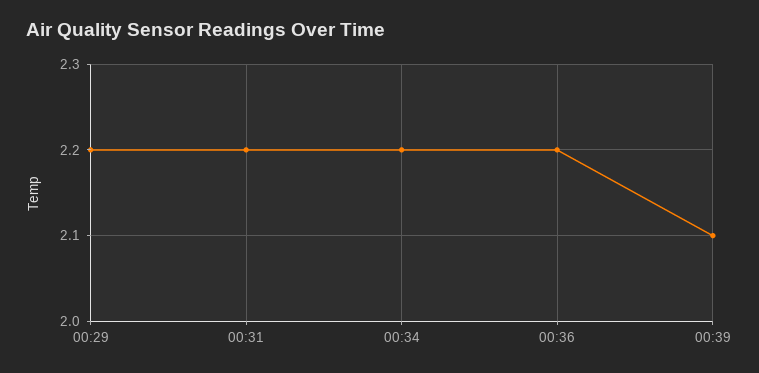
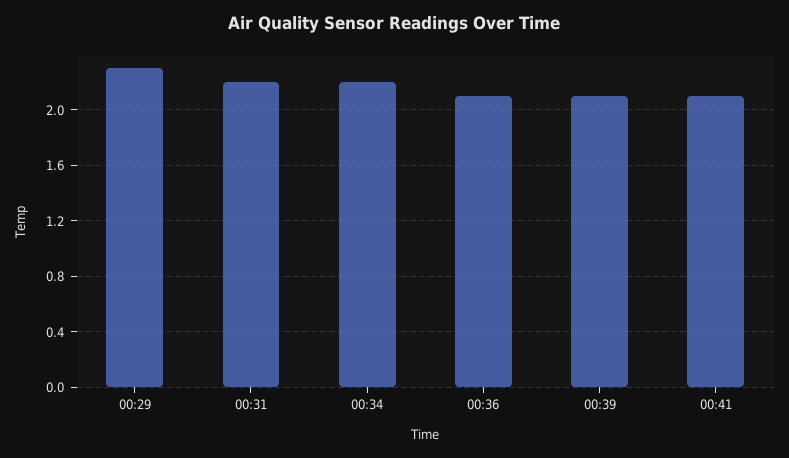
00:29: 2.2 -> 2.3
00:36: 2.2 -> 2.1
00:41: none -> 2.1

